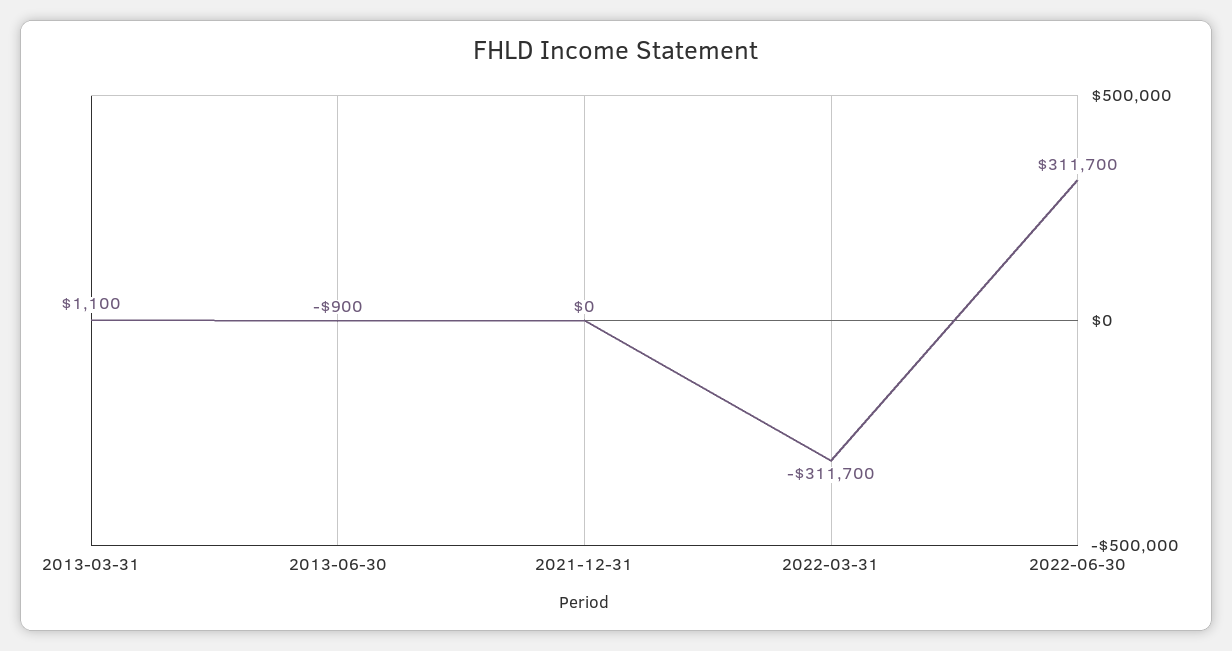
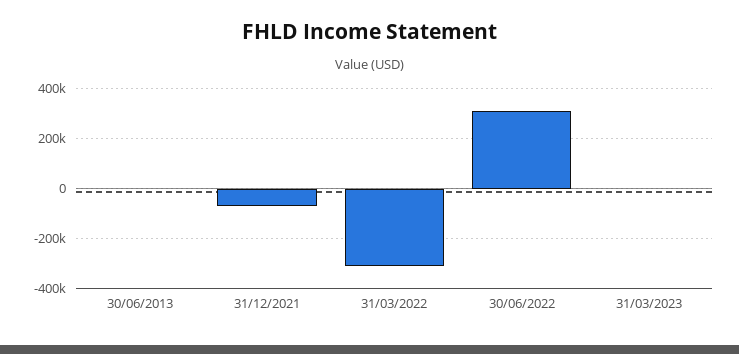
2013-03-31: 1100 -> none
2021-12-31: 0 -> -75000
31/03/2023: none -> 0

